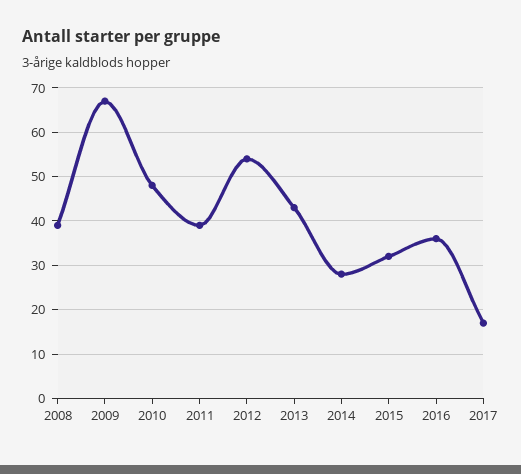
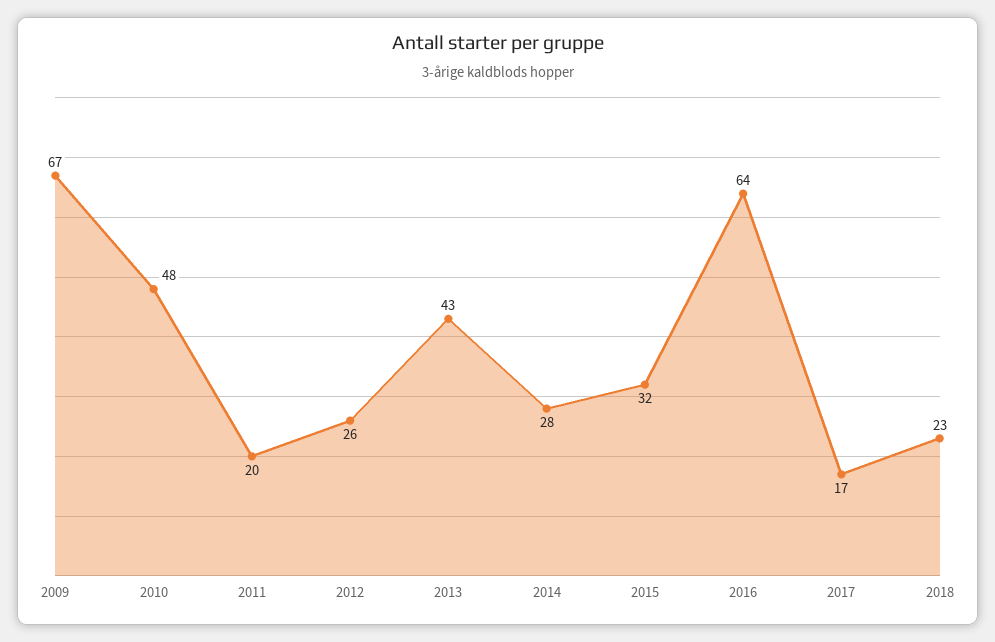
2008: 40 -> none
2011: 40 -> 20
2012: 55 -> 26
2016: 35 -> 64
2018: none -> 23

